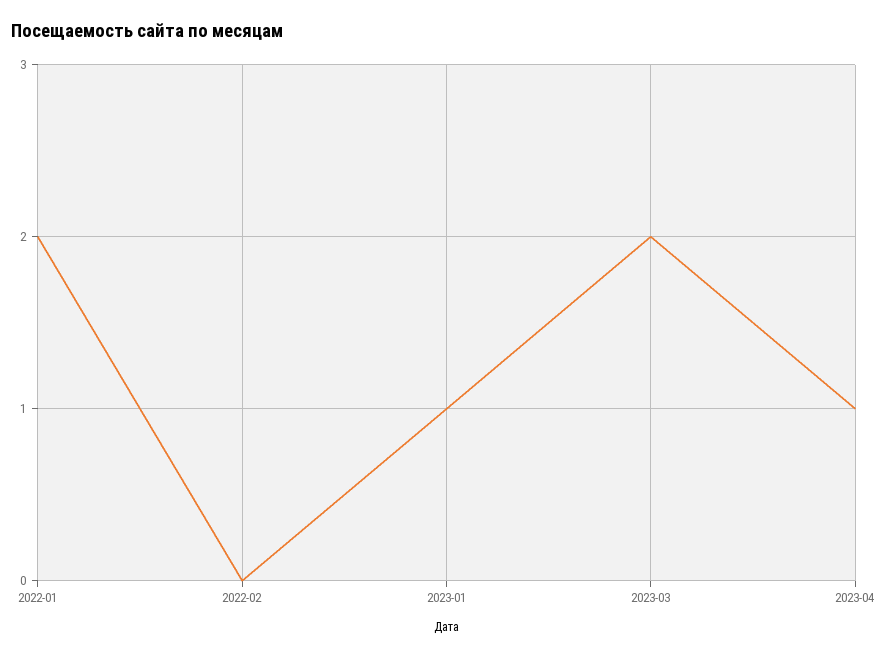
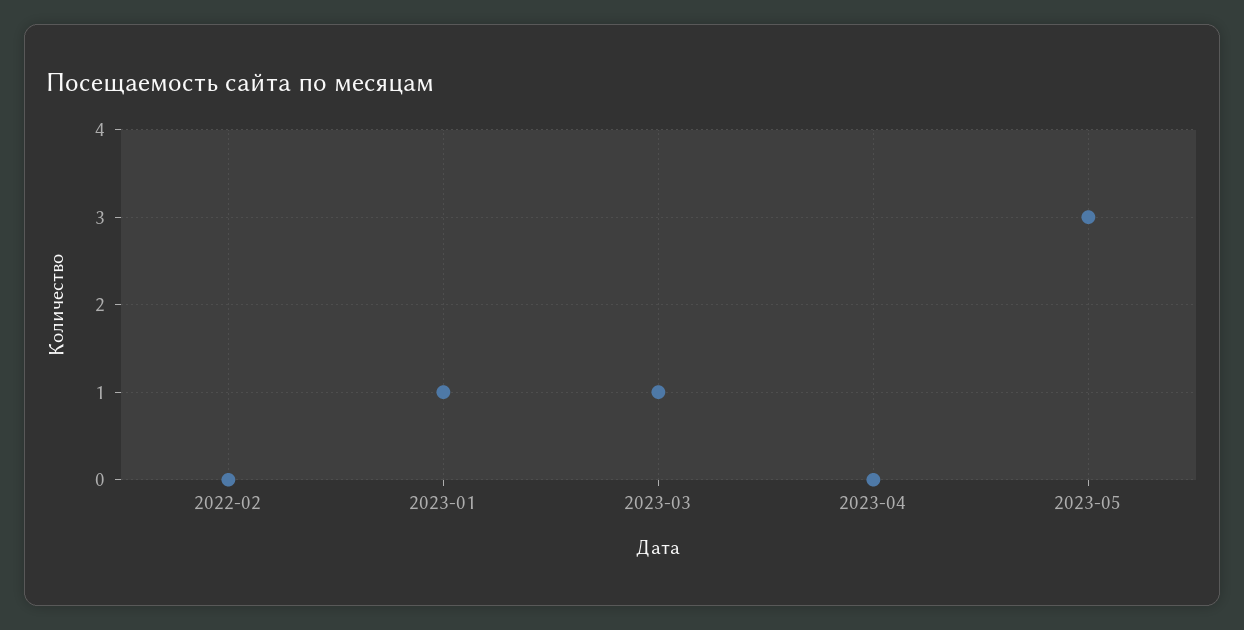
2022-01: 2 -> none
2023-03: 2 -> 1
2023-04: 1 -> 0
2023-05: none -> 3

